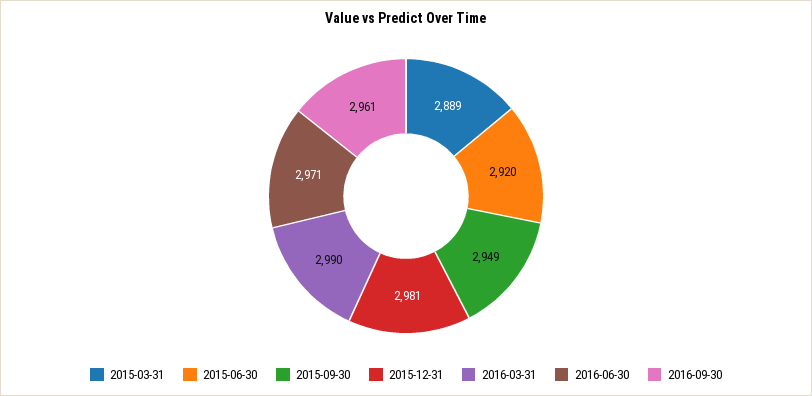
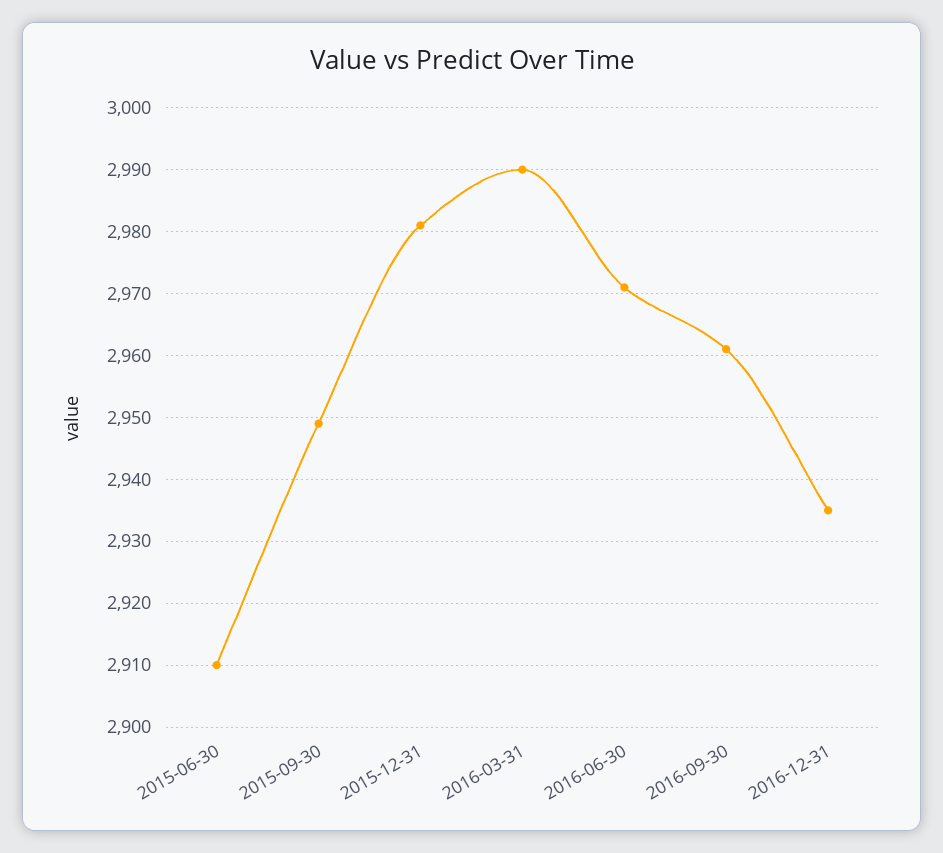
2015-03-31: 2889 -> none
2015-06-30: 2920 -> 2910
2016-12-31: none -> 2935

